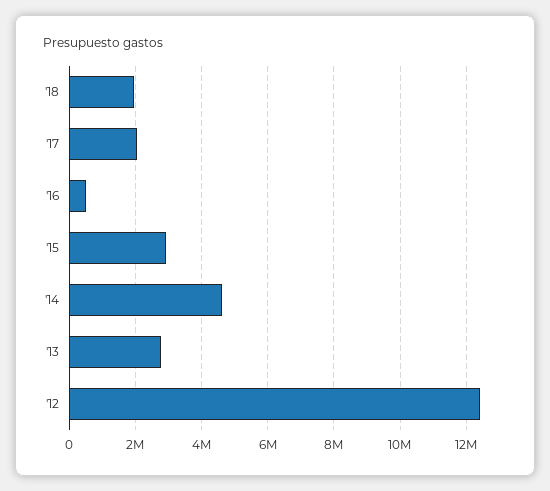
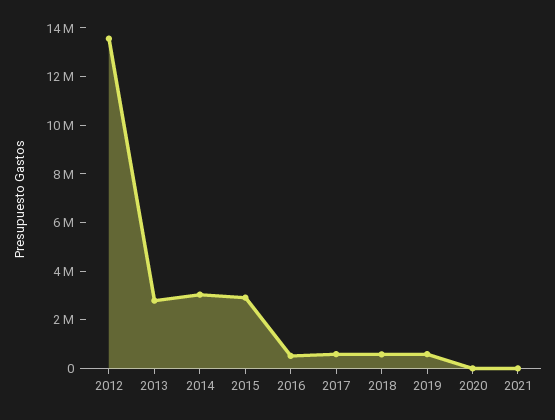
'18: 2000000 -> 500000
'17: 2000000 -> 500000
'14: 4600000 -> 3000000
'12: 12400000 -> 13500000
2019: none -> 500000
2020: none -> 0
2021: none -> 0

